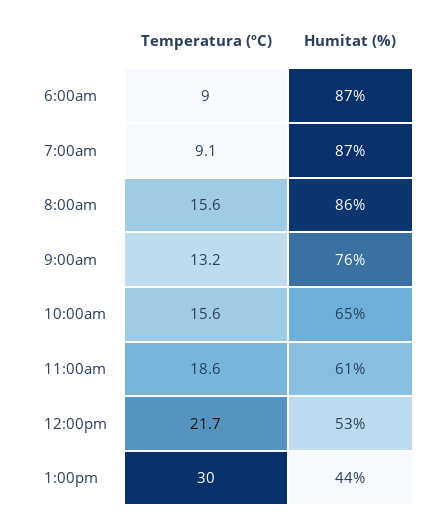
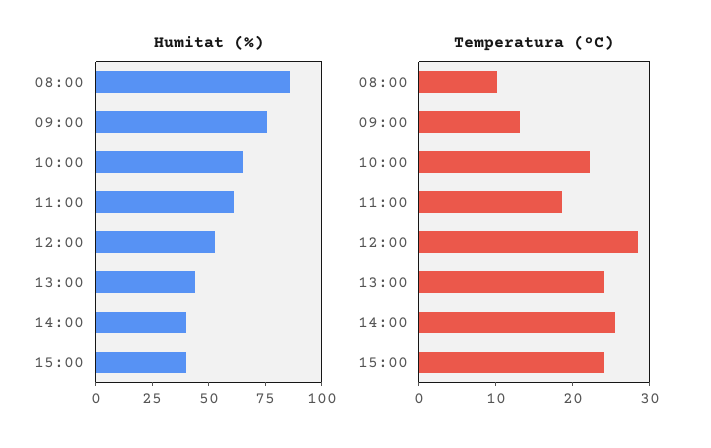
Temperatura (ºC), 6:00am: 9 -> none
Humitat (%), 6:00am: 87 -> none
Temperatura (ºC), 7:00am: 9.1 -> none
Humitat (%), 7:00am: 87 -> none
Temperatura (ºC), 8:00am: 15.6 -> 10
Temperatura (ºC), 10:00am: 15.6 -> 22
Temperatura (ºC), 12:00pm: 21.7 -> 28
Temperatura (ºC), 1:00pm: 30 -> 24
Humitat (%), 14:00: none -> 40
Humitat (%), 15:00: none -> 40
Temperatura (ºC), 14:00: none -> 26
Temperatura (ºC), 15:00: none -> 24

